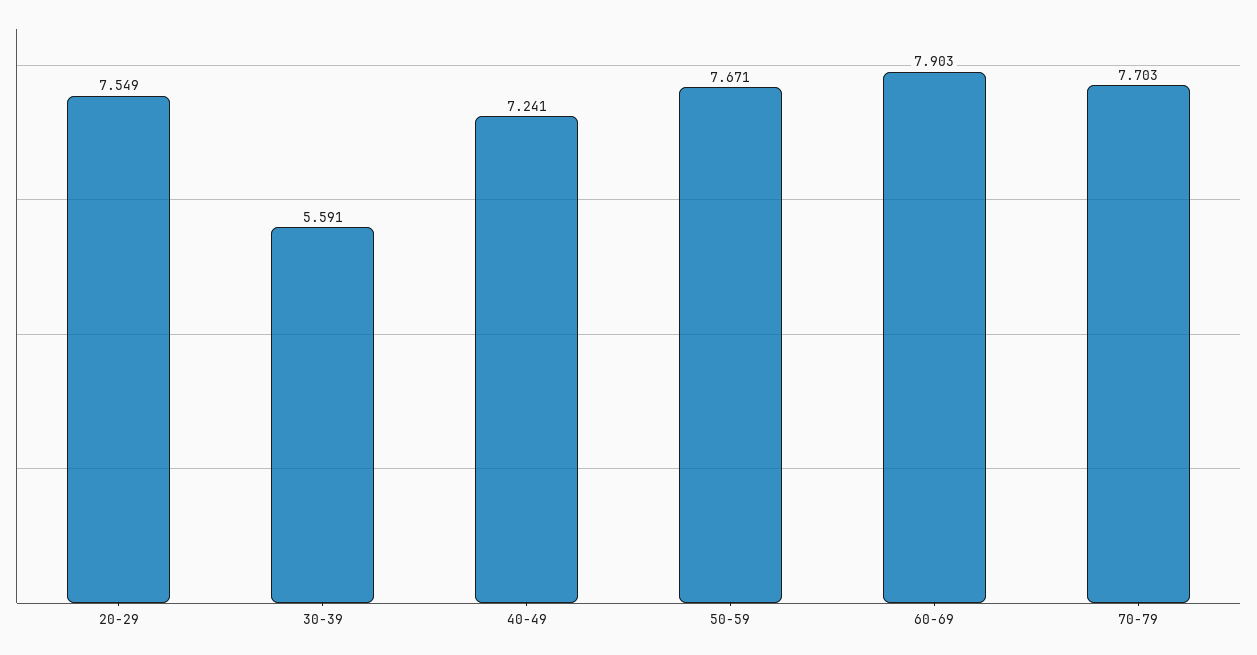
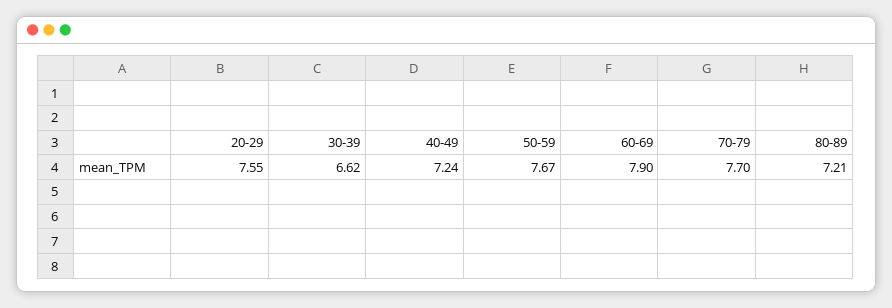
30-39: 5.591 -> 6.62
80-89: none -> 7.21

